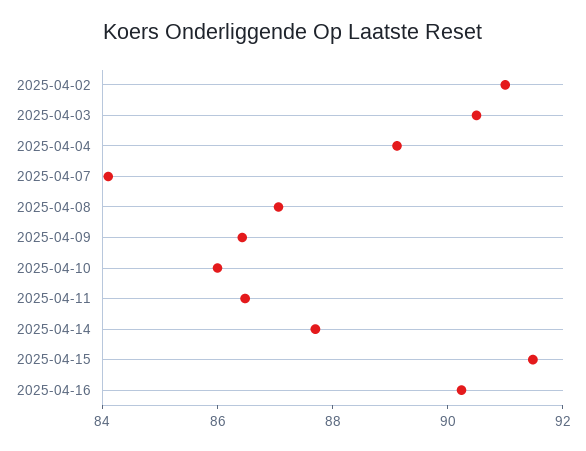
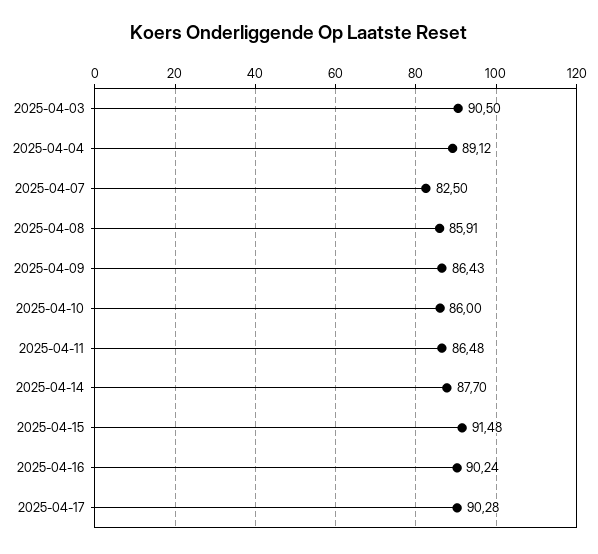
2025-04-02: 91 -> none
2025-04-07: 84 -> 82.5
2025-04-08: 87 -> 85.91
2025-04-17: none -> 90.28

